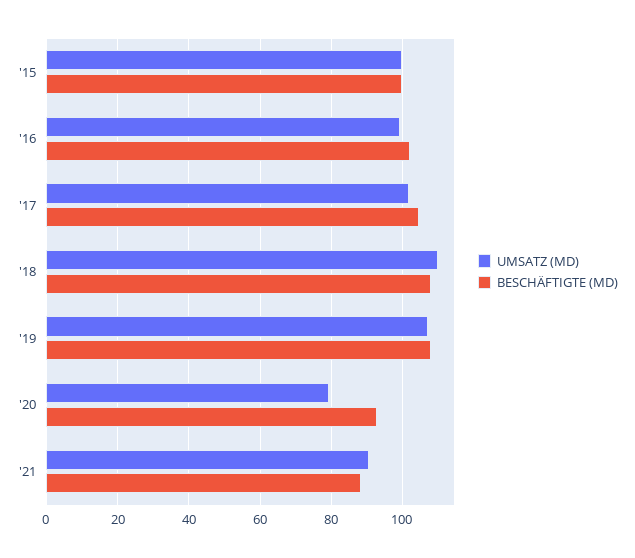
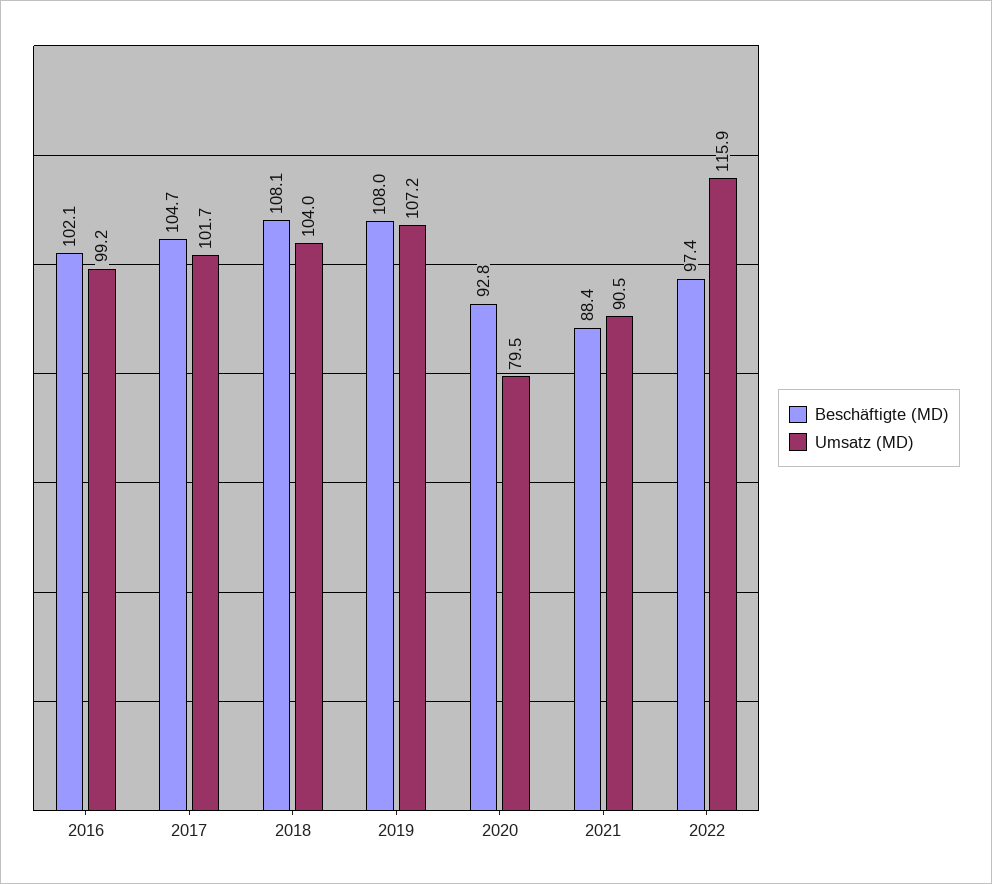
UMSATZ (MD), '15: 100 -> none
BESCHÄFTIGTE (MD), '15: 100 -> none
UMSATZ (MD), '18: 110 -> 104
BESCHÄFTIGTE (MD), 2022: none -> 97.4
UMSATZ (MD), 2022: none -> 115.9

